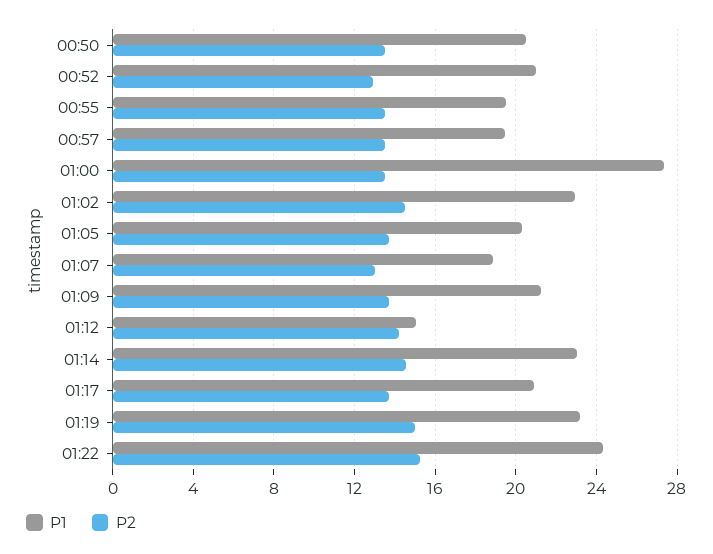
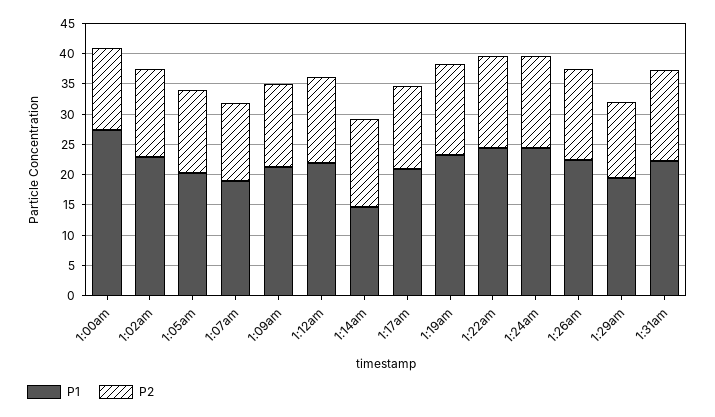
P1, 00:50: 20.5 -> none
P2, 00:50: 13.5 -> none
P1, 00:52: 21 -> none
P2, 00:52: 13 -> none
P1, 00:55: 19.5 -> none
P2, 00:55: 13.5 -> none
P1, 00:57: 19.5 -> none
P2, 00:57: 13.5 -> none
P1, 01:12: 15 -> 22.5
P1, 01:14: 23 -> 15
P1, 1:24am: none -> 25
P2, 1:24am: none -> 15
P1, 1:26am: none -> 22.5
P2, 1:26am: none -> 15
P1, 1:29am: none -> 20
P2, 1:29am: none -> 12.5
P1, 1:31am: none -> 22.5
P2, 1:31am: none -> 15

